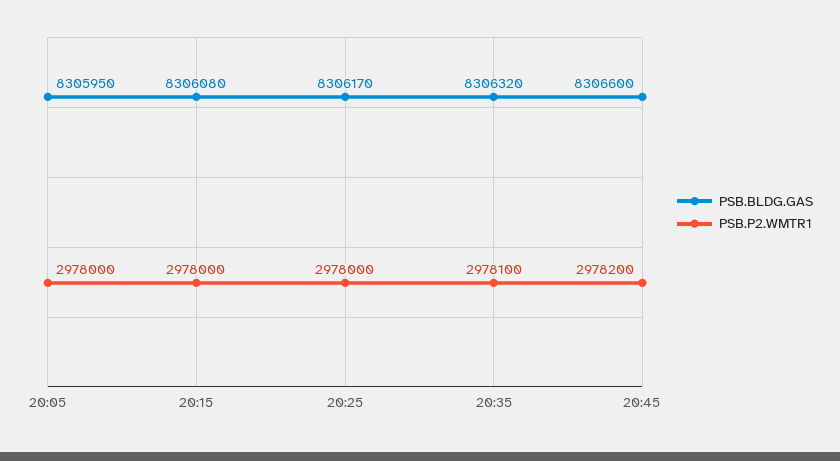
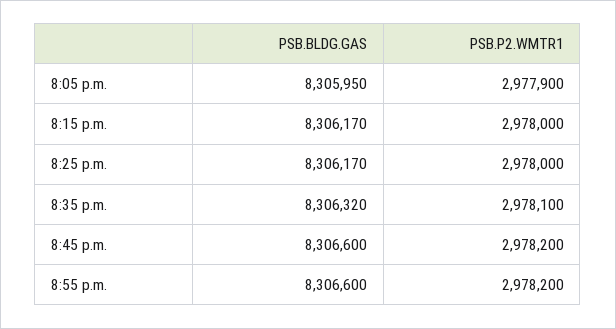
PSB.P2.WMTR1, 20:05: 2978000 -> 2977900
PSB.BLDG.GAS, 20:15: 8306080 -> 8306170
PSB.BLDG.GAS, 8:55 p.m.: none -> 8306600
PSB.P2.WMTR1, 8:55 p.m.: none -> 2978200

